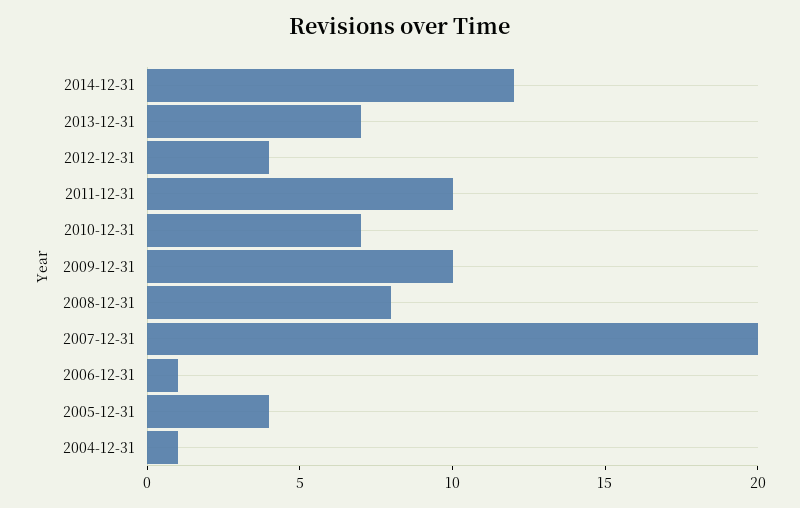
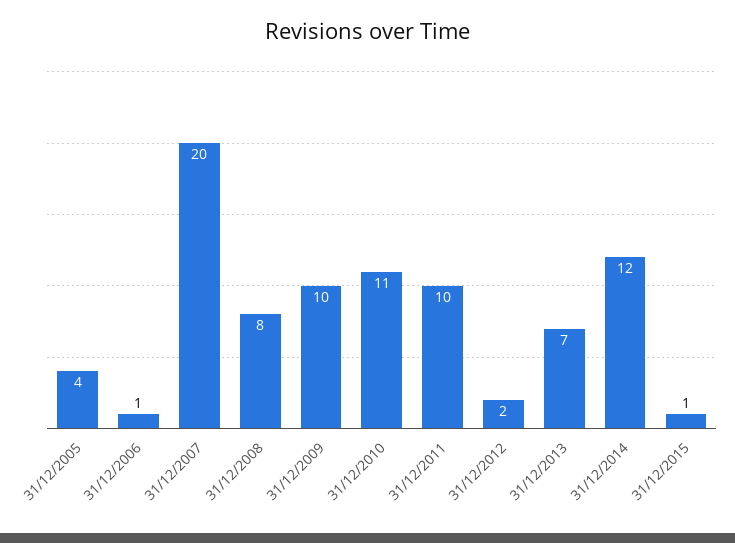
2012-12-31: 4 -> 2
2010-12-31: 7 -> 11
2004-12-31: 1 -> none
31/12/2015: none -> 1

